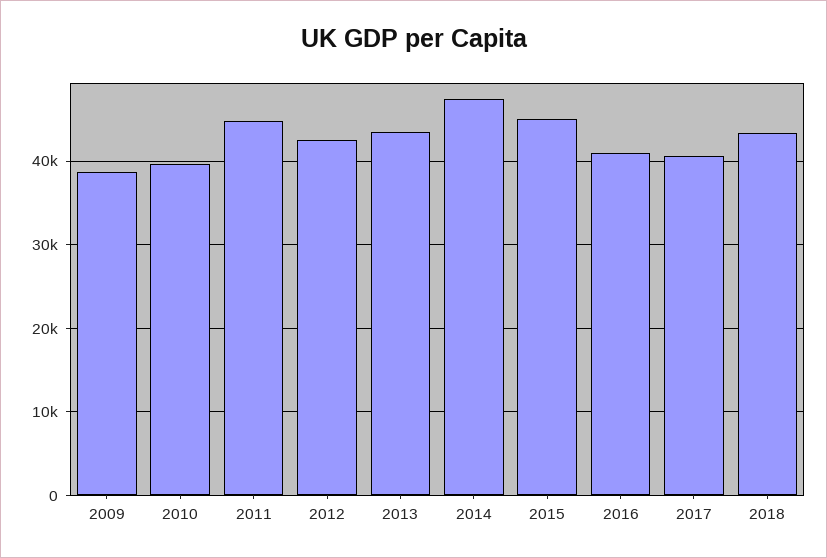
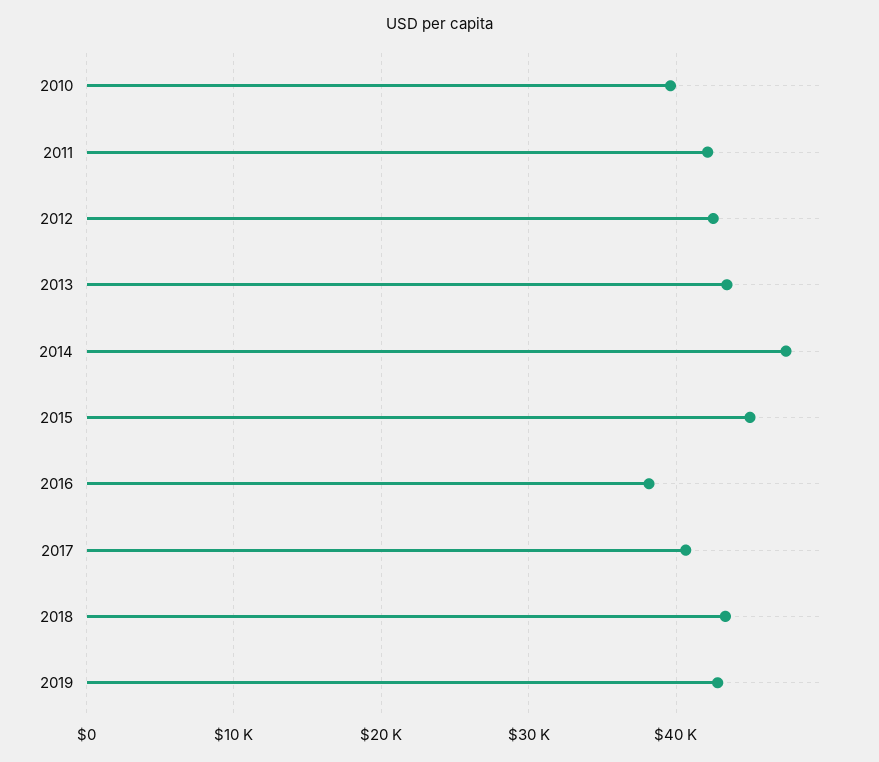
2009: 39000 -> none
2011: 45000 -> 42000
2016: 41000 -> 38000
2019: none -> 43000

